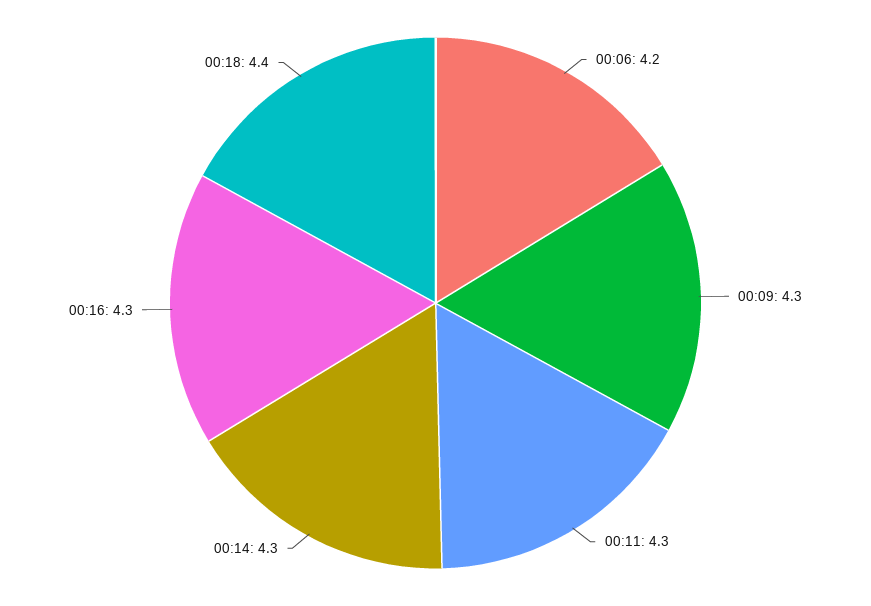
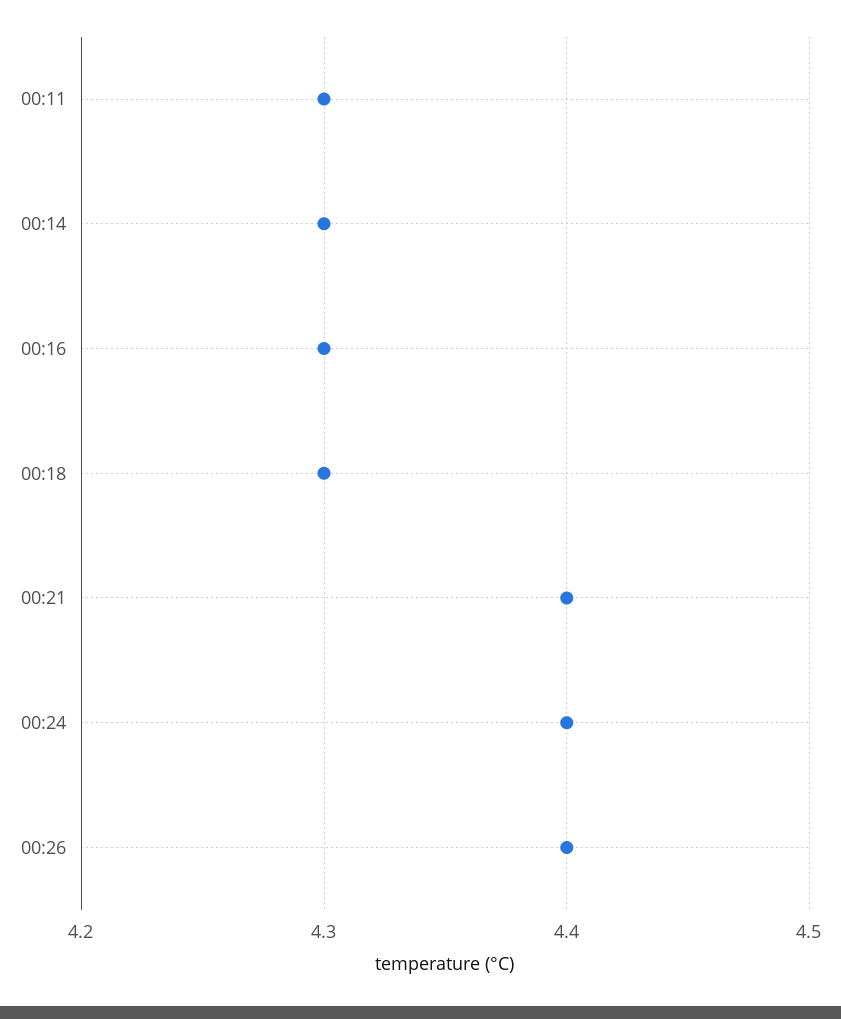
00:06: 4.2 -> none
00:09: 4.3 -> none
00:18: 4.4 -> 4.3
00:21: none -> 4.4
00:24: none -> 4.4
00:26: none -> 4.4

